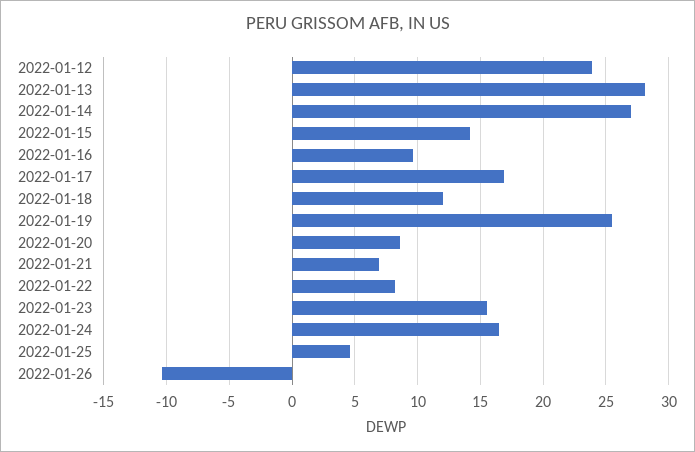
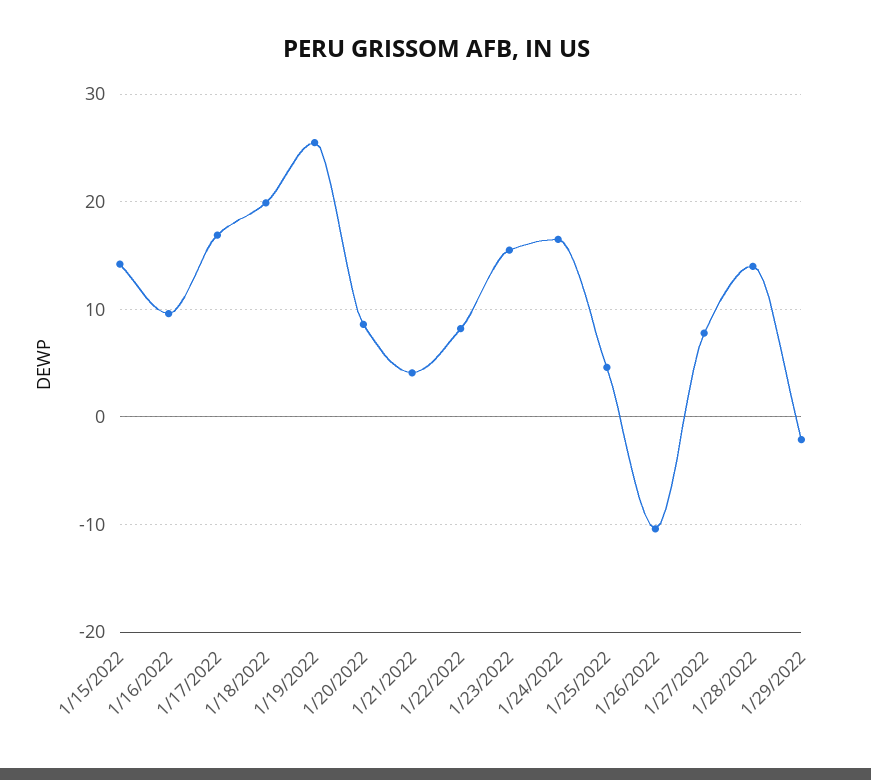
2022-01-12: 24 -> none
2022-01-13: 28 -> none
2022-01-14: 27 -> none
2022-01-18: 12 -> 20
2022-01-21: 7 -> 4
1/27/2022: none -> 8
1/28/2022: none -> 14
1/29/2022: none -> -2

